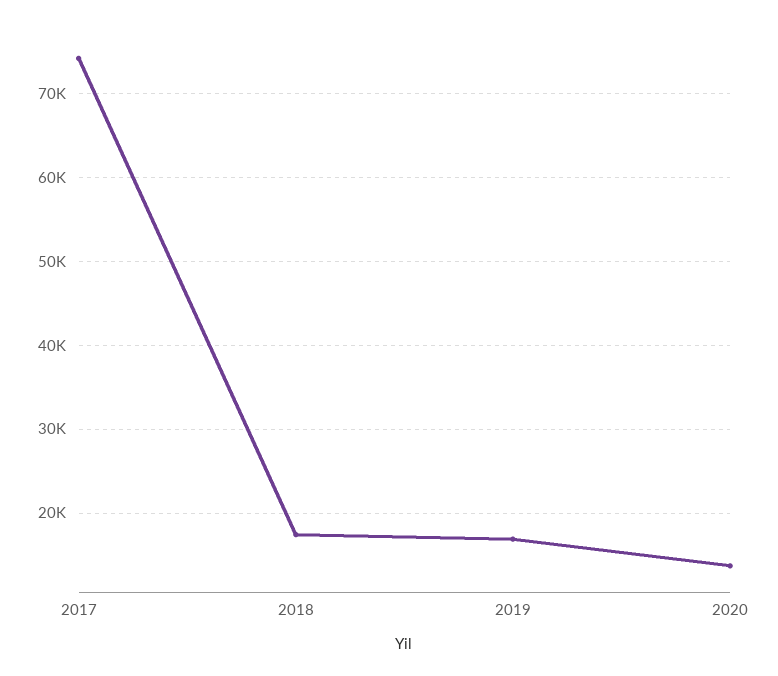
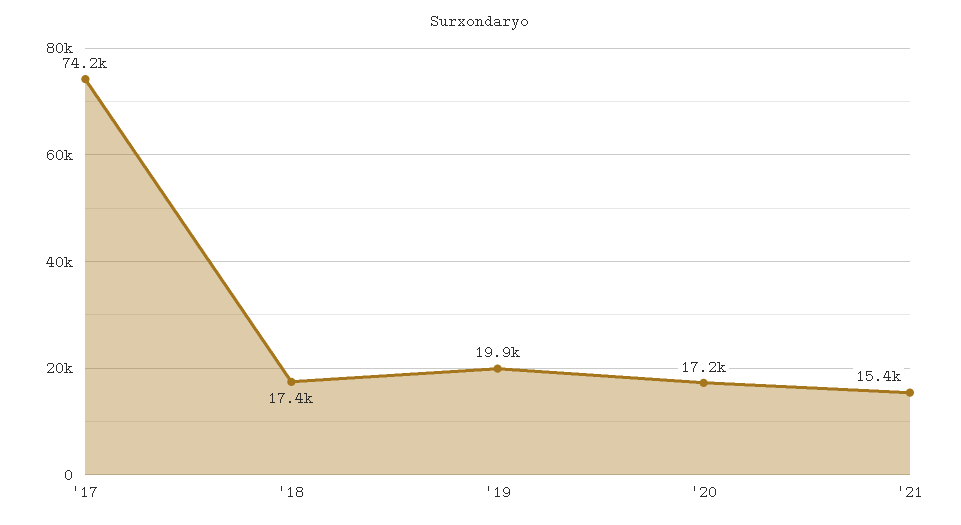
2019: 17000 -> 19900
2020: 14000 -> 17200
'21: none -> 15400

